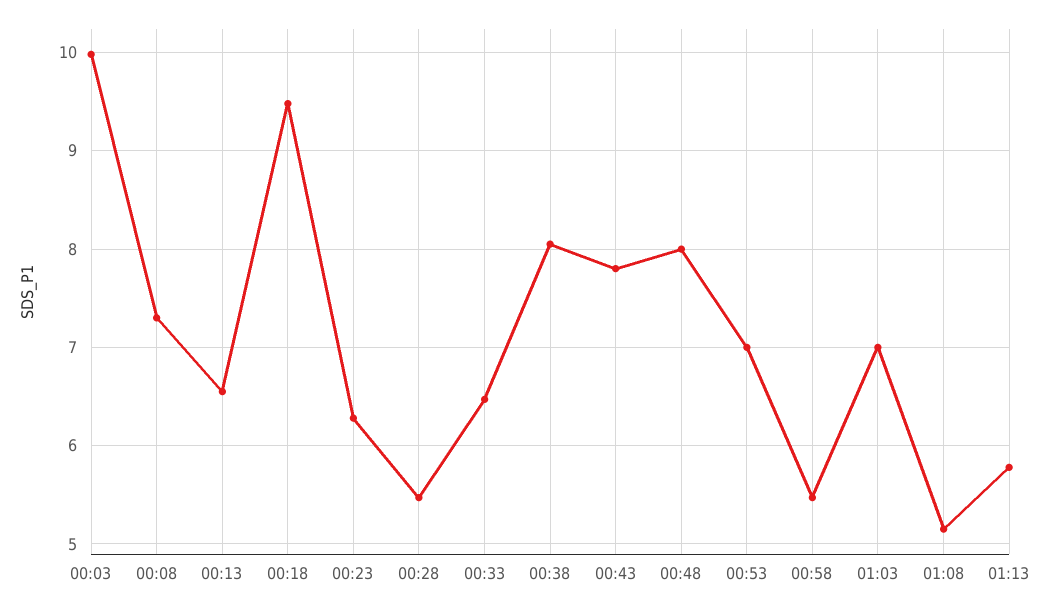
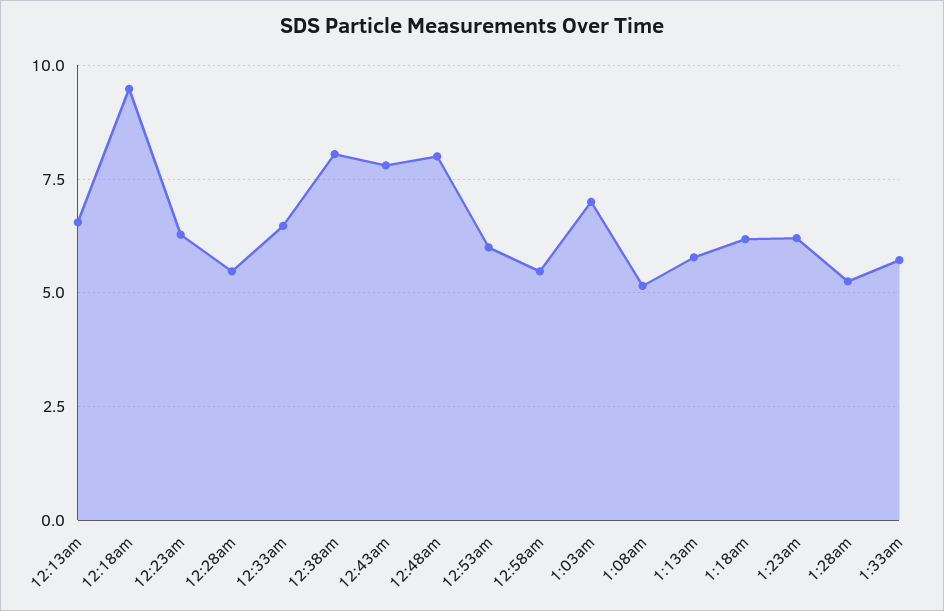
00:03: 10 -> none
00:08: 7.3 -> none
00:53: 7 -> 6
1:18am: none -> 6.25
1:23am: none -> 6.25
1:28am: none -> 5.25
1:33am: none -> 5.75

